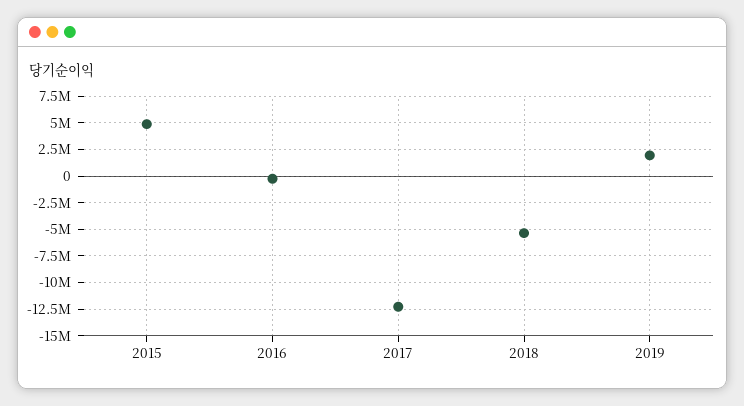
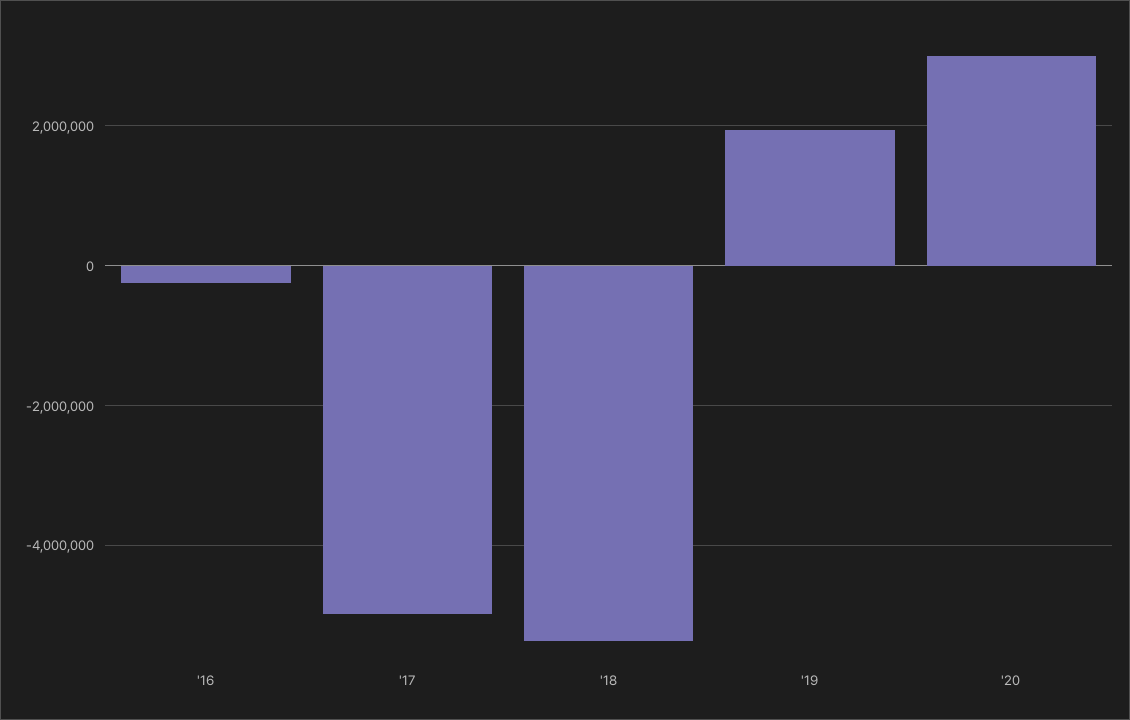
2015: 5000000 -> none
2017: -12500000 -> -5000000
'20: none -> 3000000

